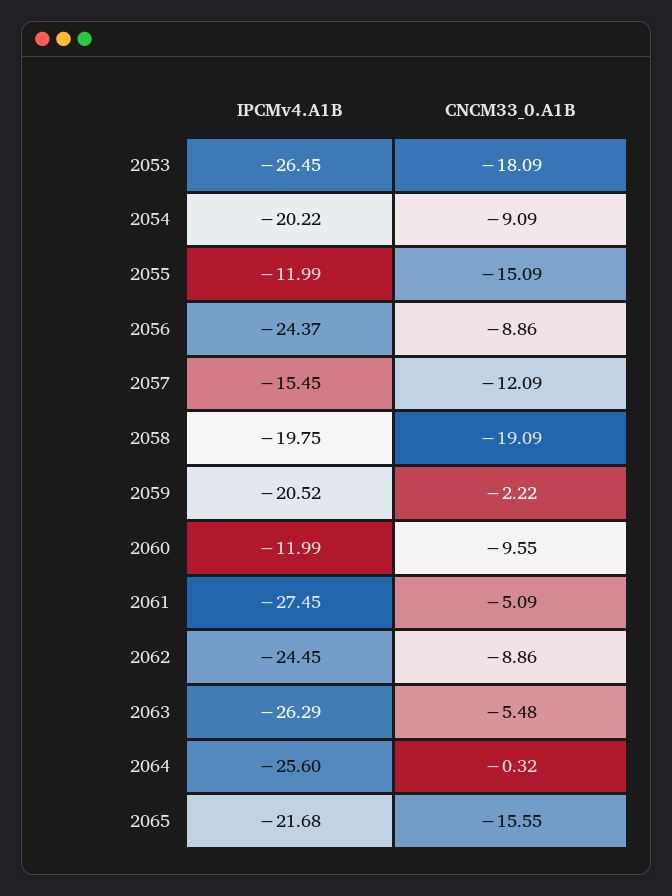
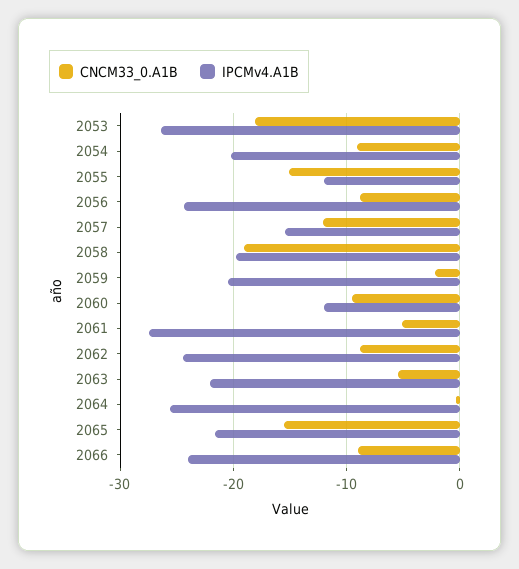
IPCMv4.A1B, 2063: -26.29 -> -22
CNCM33_0.A1B, 2066: none -> -9
IPCMv4.A1B, 2066: none -> -24

